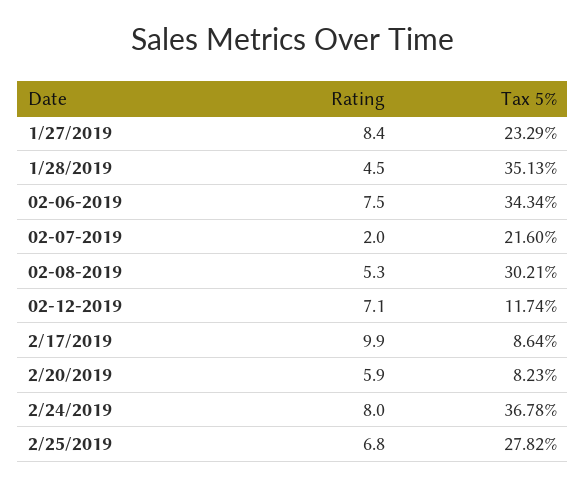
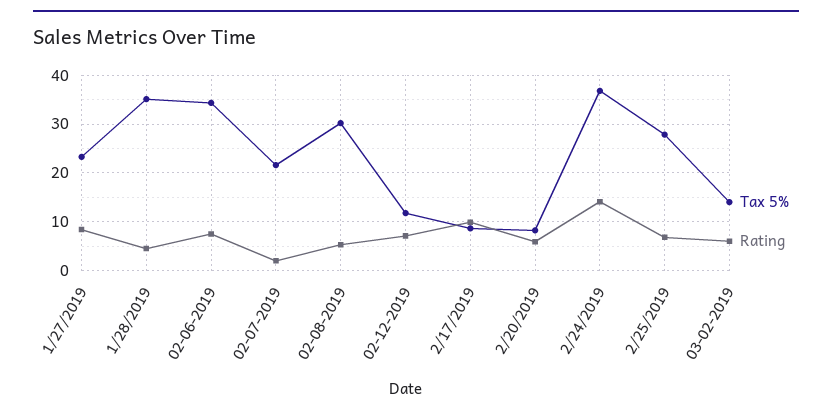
Rating, 2/24/2019: 8 -> 14
Tax 5%, 03-02-2019: none -> 14
Rating, 03-02-2019: none -> 6

